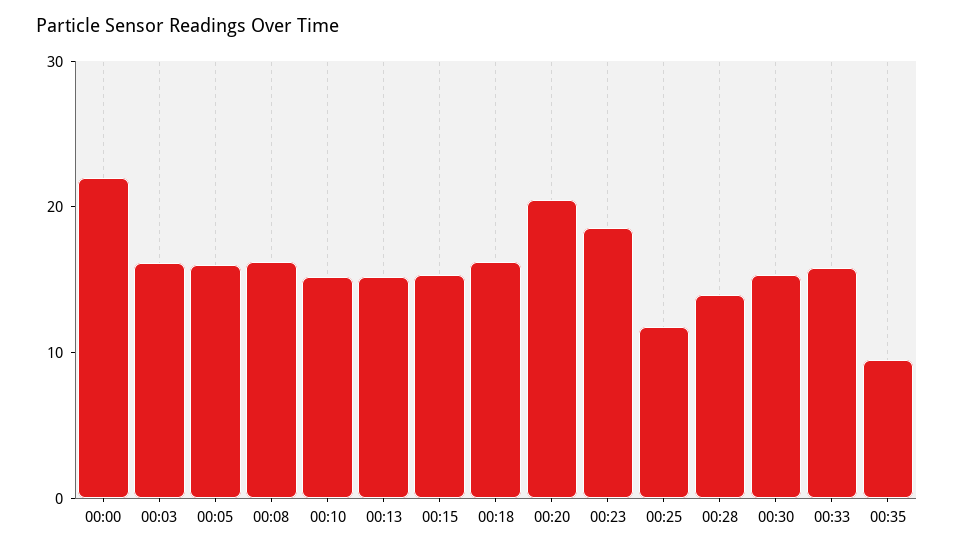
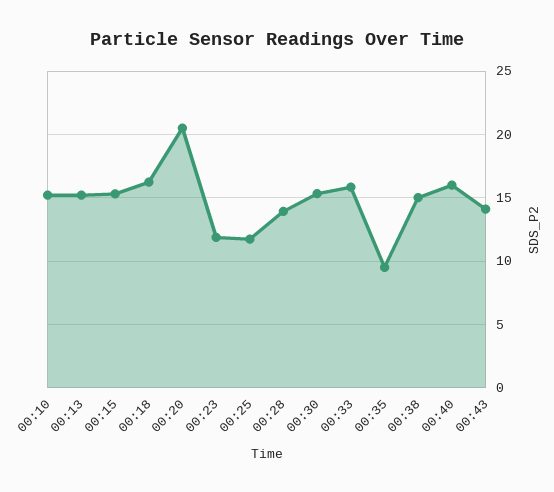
00:00: 22 -> none
00:03: 16 -> none
00:05: 16 -> none
00:08: 16 -> none
00:23: 18 -> 12
00:38: none -> 15
00:40: none -> 16
00:43: none -> 14

